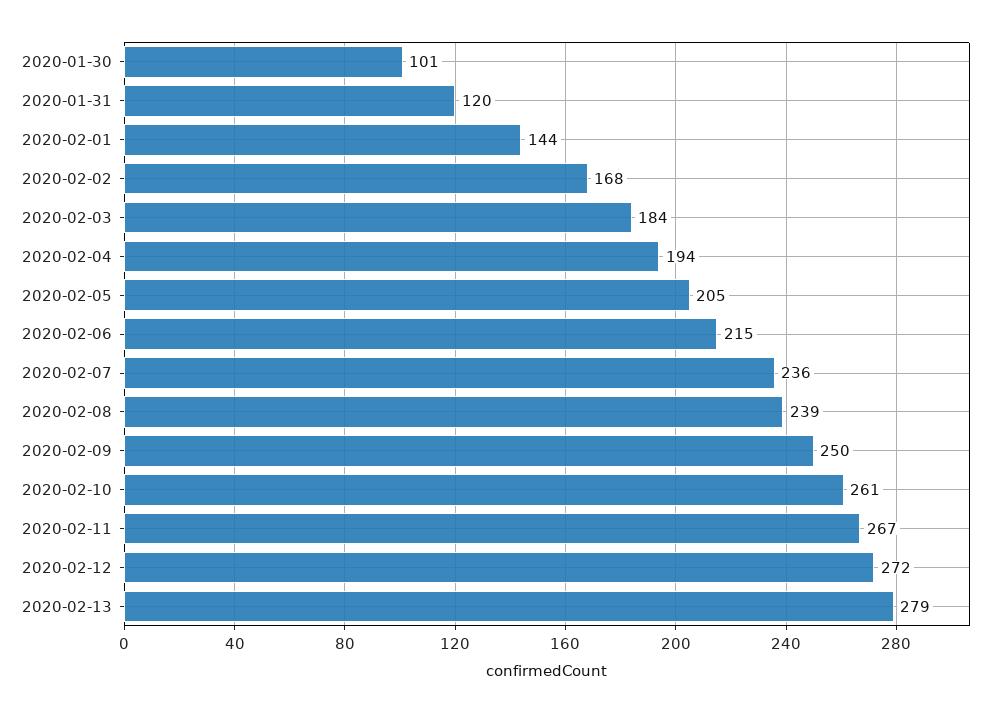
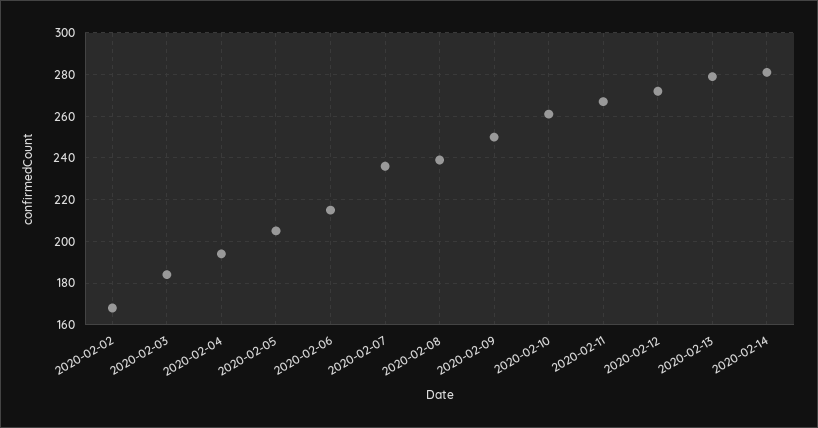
2020-01-30: 101 -> none
2020-01-31: 120 -> none
2020-02-01: 144 -> none
2020-02-14: none -> 280

